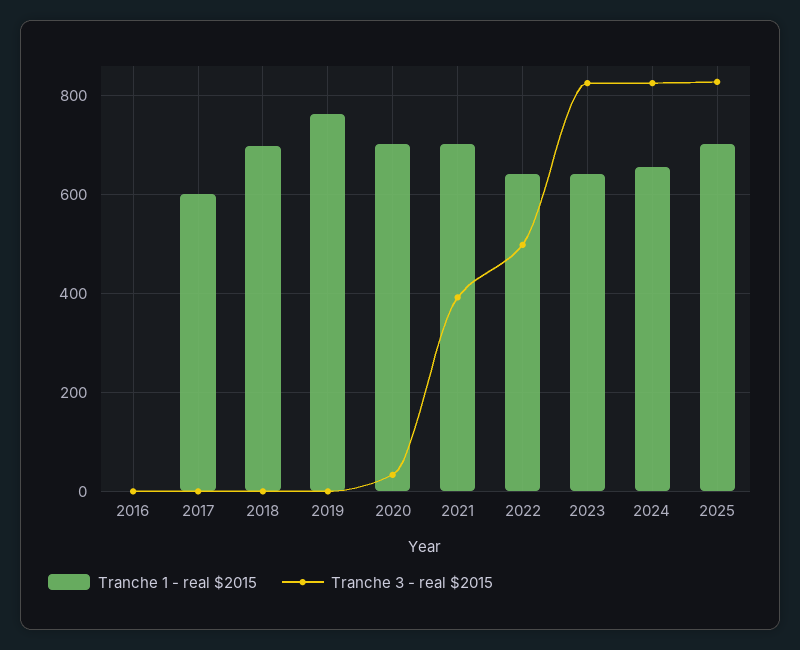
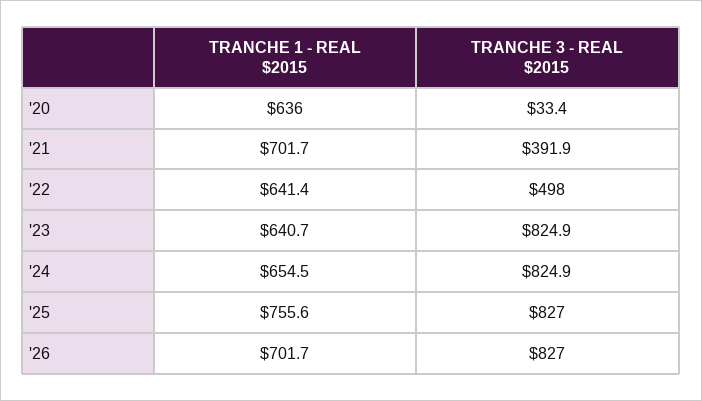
Tranche 1 - real $2015, 2016: 0 -> none
Tranche 3 - real $2015, 2016: 0 -> none
Tranche 1 - real $2015, 2017: 600 -> none
Tranche 3 - real $2015, 2017: 0 -> none
Tranche 1 - real $2015, 2018: 700 -> none
Tranche 3 - real $2015, 2018: 0 -> none
Tranche 1 - real $2015, 2019: 760 -> none
Tranche 3 - real $2015, 2019: 0 -> none
Tranche 1 - real $2015, 2020: 700 -> 636
Tranche 1 - real $2015, 2025: 700 -> 755.6
Tranche 1 - real $2015, '26: none -> 701.7
Tranche 3 - real $2015, '26: none -> 827

